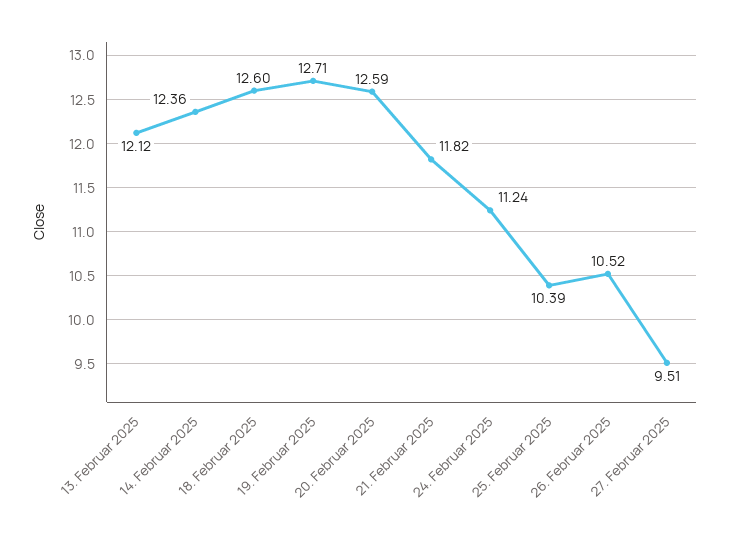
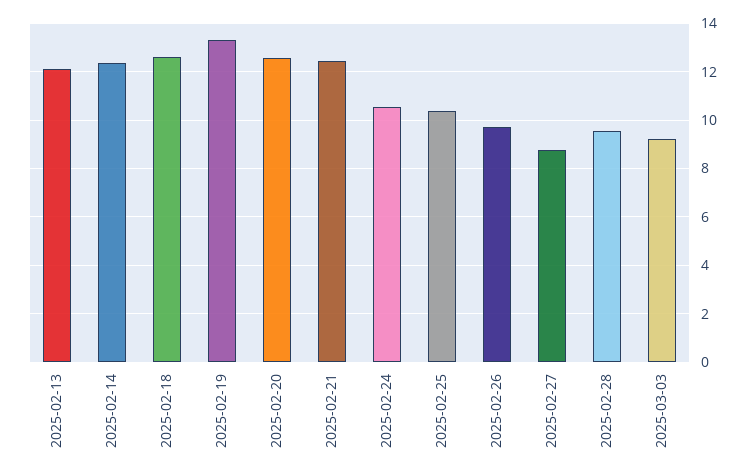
19. Februar 2025: 12.71 -> 13.25
21. Februar 2025: 11.82 -> 12.5
24. Februar 2025: 11.24 -> 10.5
26. Februar 2025: 10.52 -> 9.75
27. Februar 2025: 9.51 -> 8.75
2025-02-28: none -> 9.5
2025-03-03: none -> 9.25

